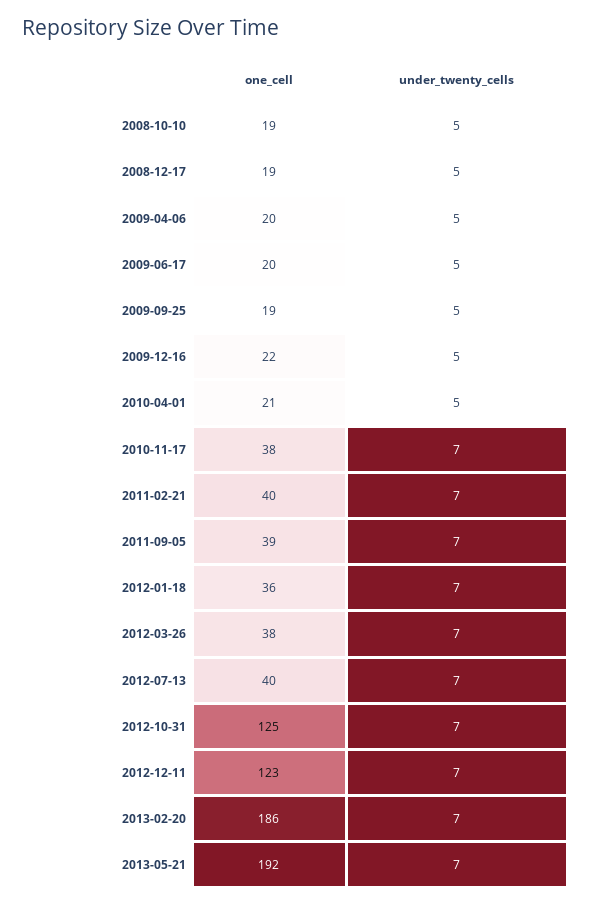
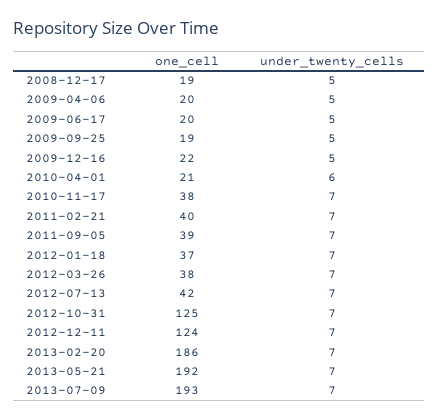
one_cell, 2008-10-10: 19 -> none
under_twenty_cells, 2008-10-10: 5 -> none
under_twenty_cells, 2010-04-01: 5 -> 6
one_cell, 2012-01-18: 36 -> 37
one_cell, 2012-07-13: 40 -> 42
one_cell, 2012-12-11: 123 -> 124
one_cell, 2013-07-09: none -> 193
under_twenty_cells, 2013-07-09: none -> 7

